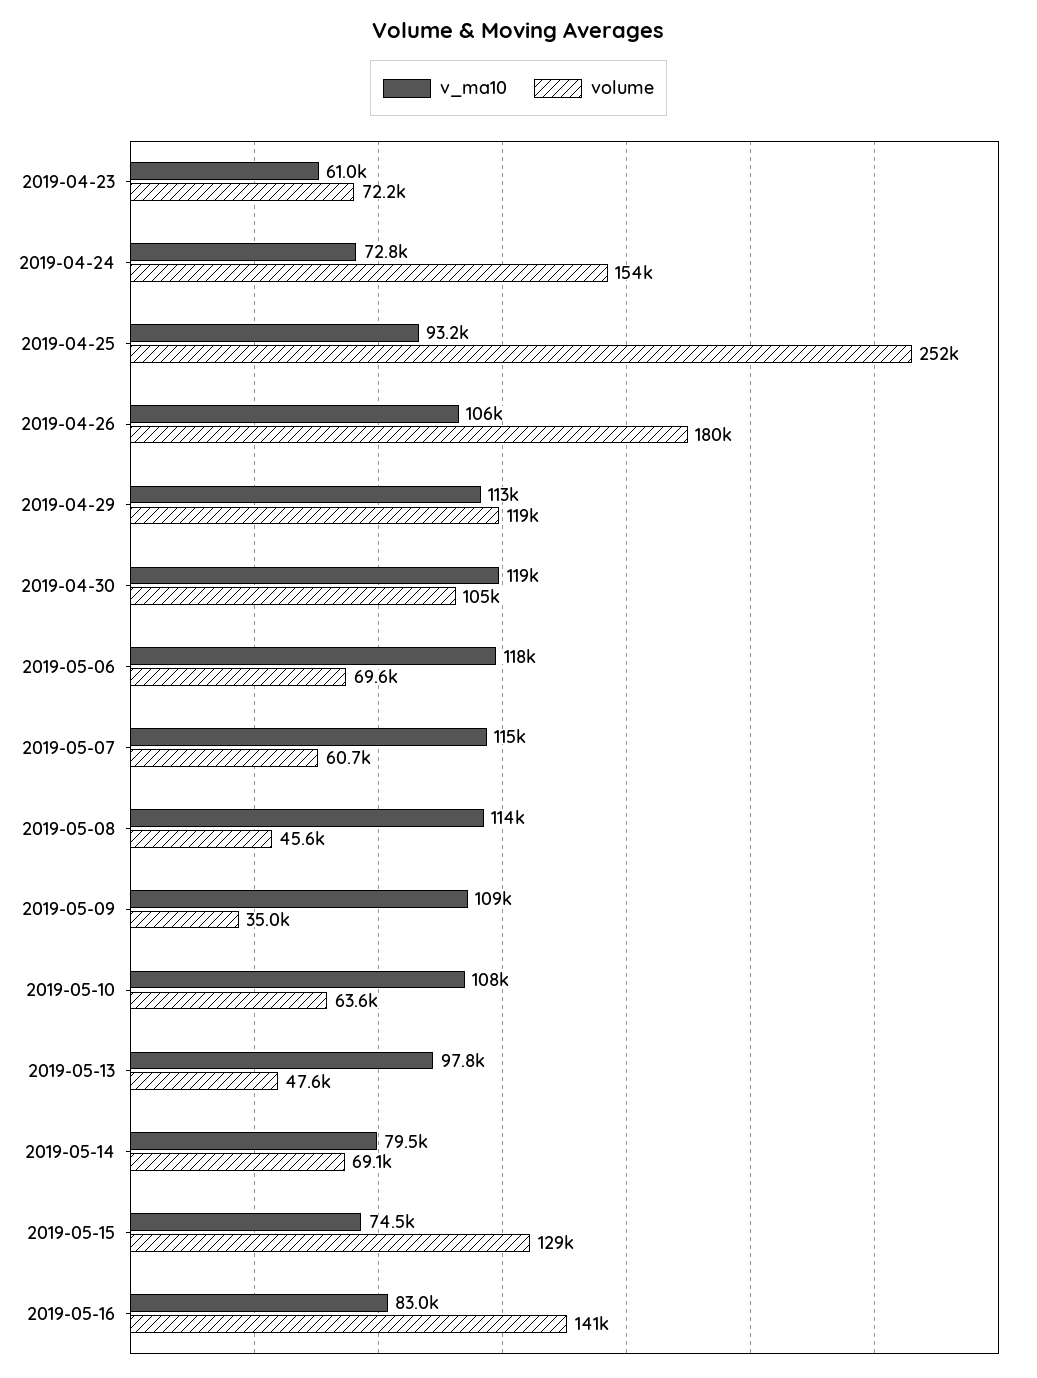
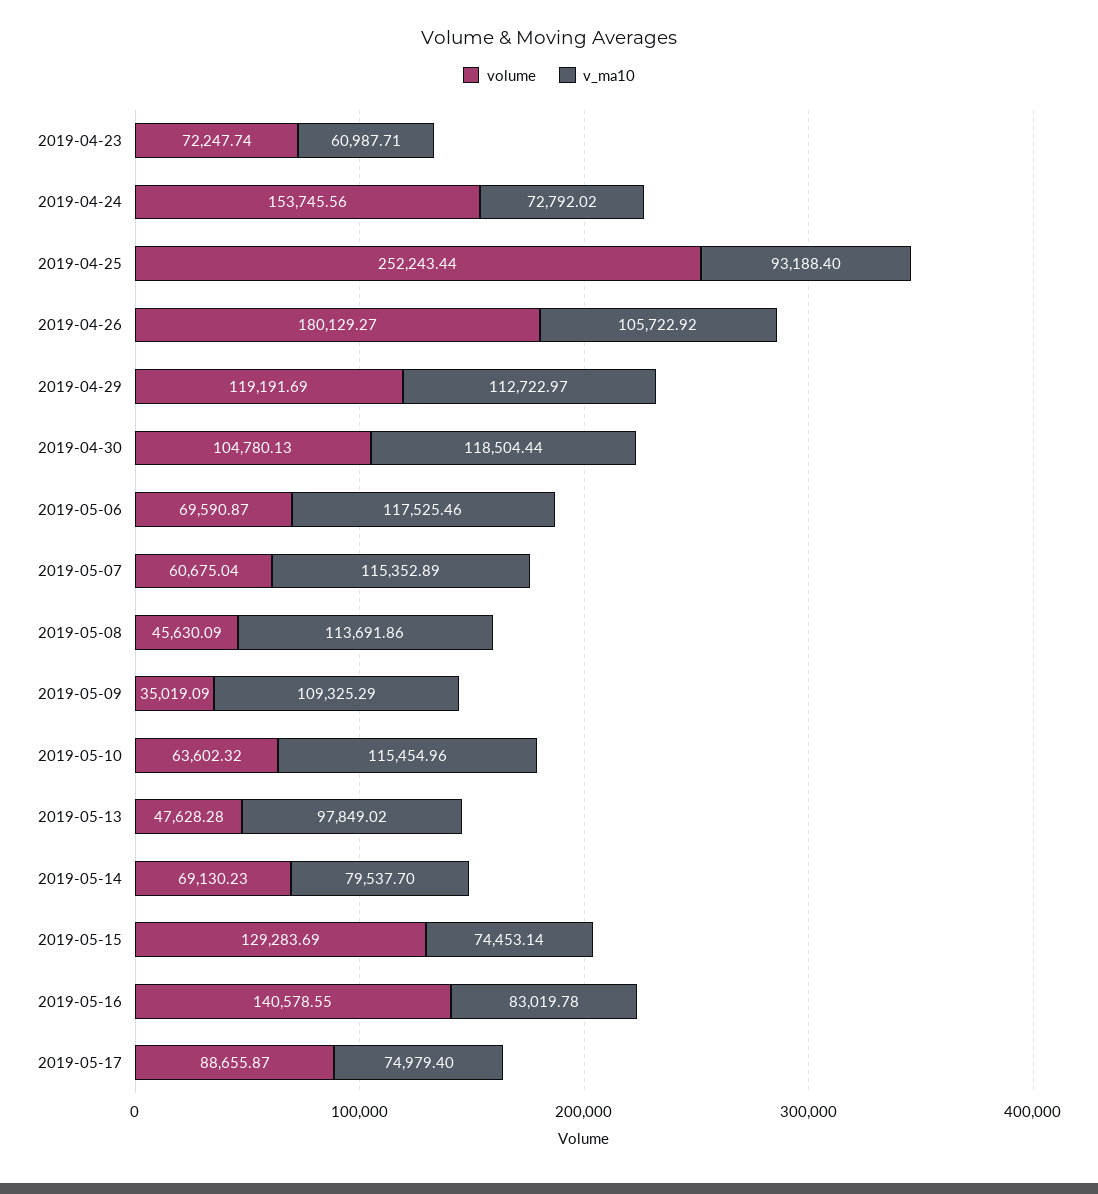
v_ma10, 2019-05-10: 108000 -> 115454.96
volume, 2019-05-17: none -> 88655.87
v_ma10, 2019-05-17: none -> 74979.4

